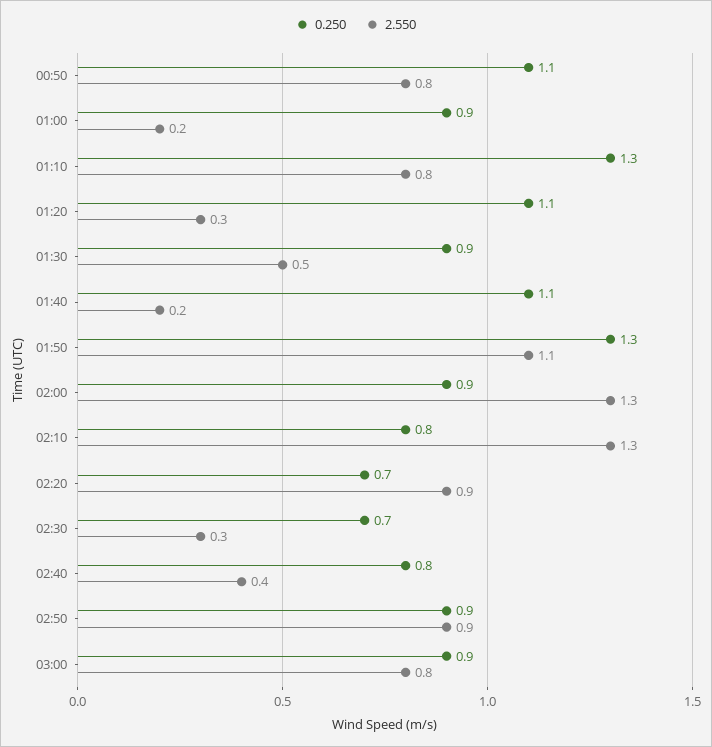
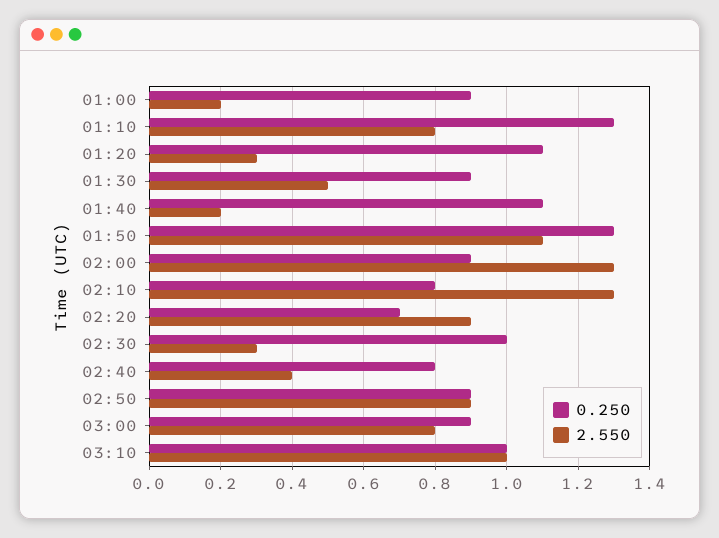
0.250, 00:50: 1.1 -> none
2.550, 00:50: 0.8 -> none
0.250, 02:30: 0.7 -> 1
0.250, 03:10: none -> 1
2.550, 03:10: none -> 1

